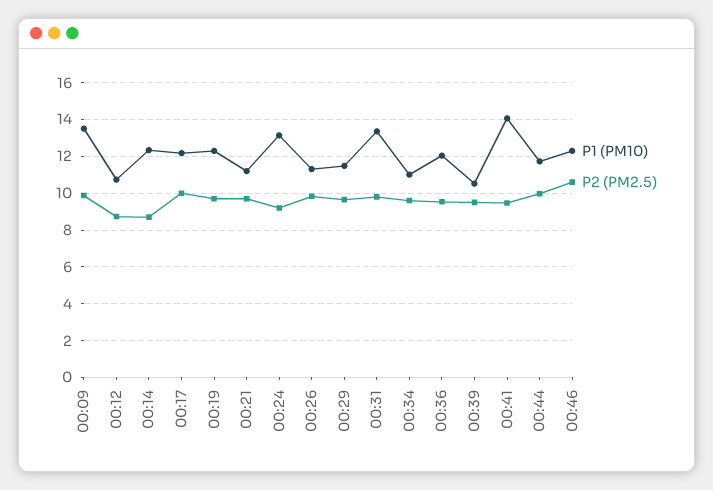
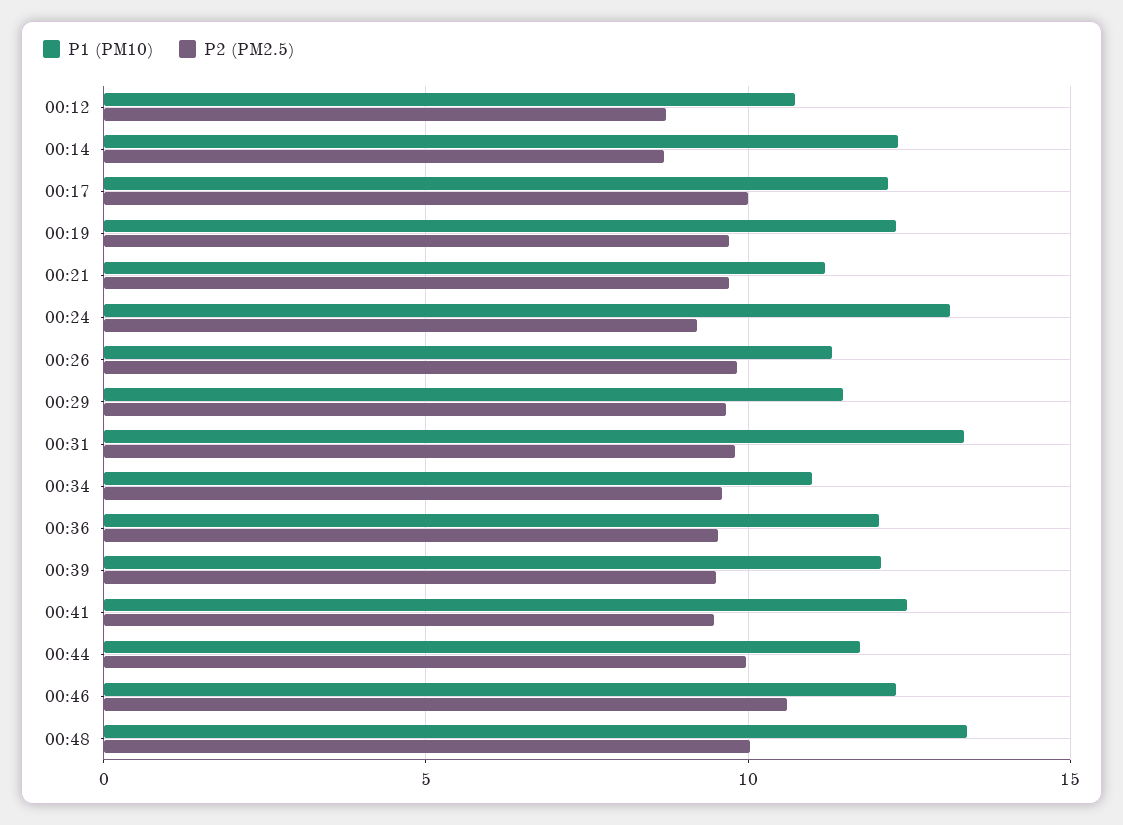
P1 (PM10), 00:09: 13.5 -> none
P2 (PM2.5), 00:09: 10 -> none
P1 (PM10), 00:39: 10.5 -> 12
P1 (PM10), 00:41: 14 -> 12.5
P1 (PM10), 00:48: none -> 13.5
P2 (PM2.5), 00:48: none -> 10

